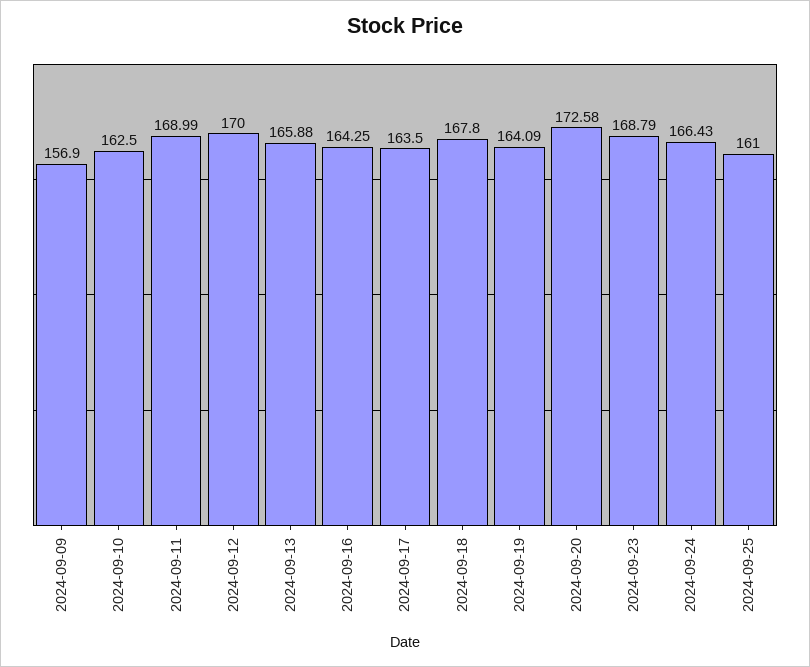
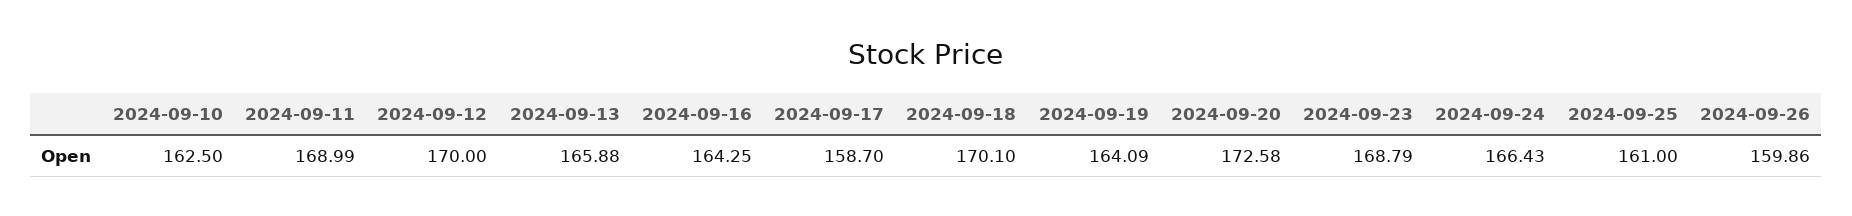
2024-09-09: 156.9 -> none
2024-09-17: 163.5 -> 158.7
2024-09-18: 167.8 -> 170.1
2024-09-26: none -> 159.86

